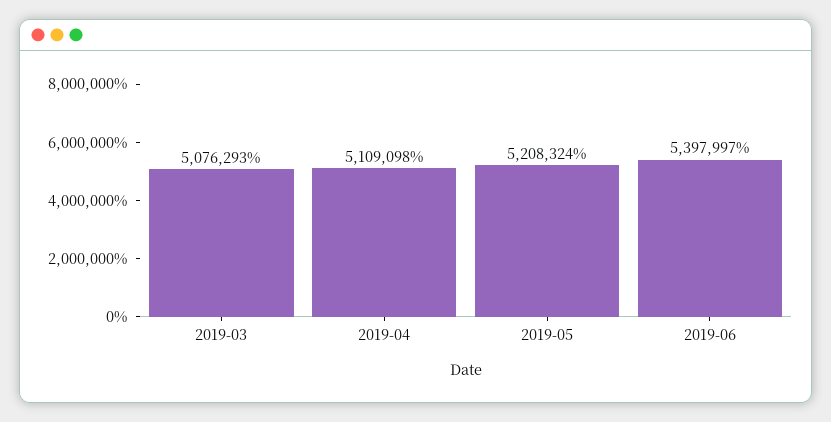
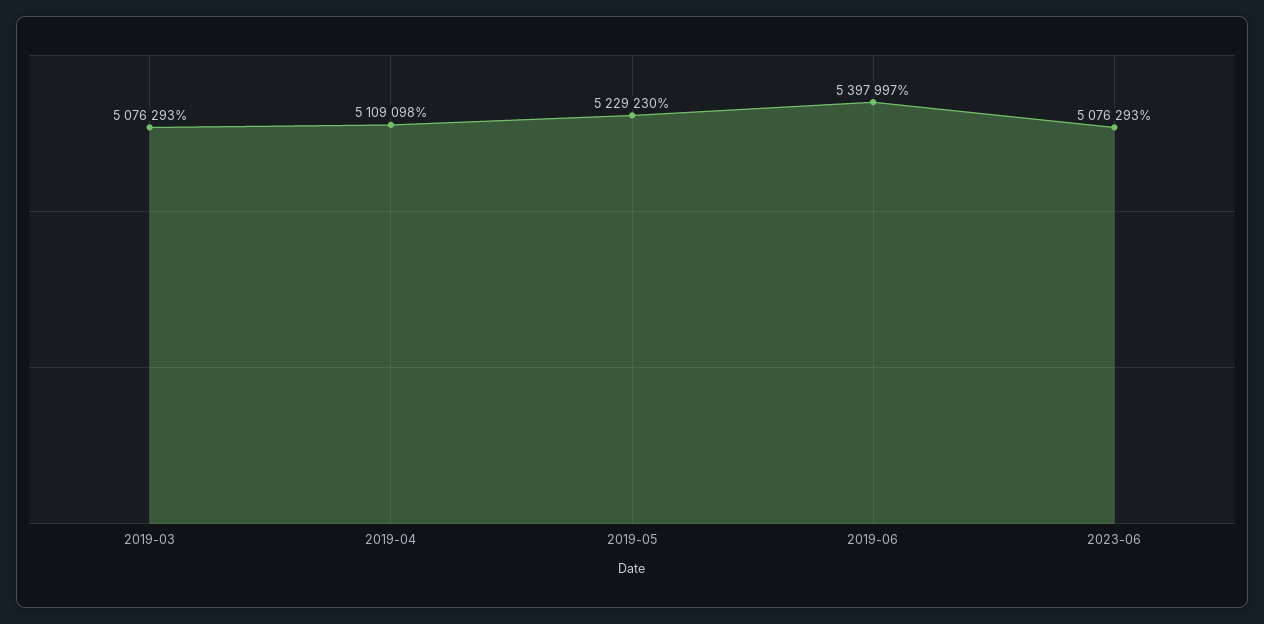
2019-05: 5208324 -> 5229230
2023-06: none -> 5076293

